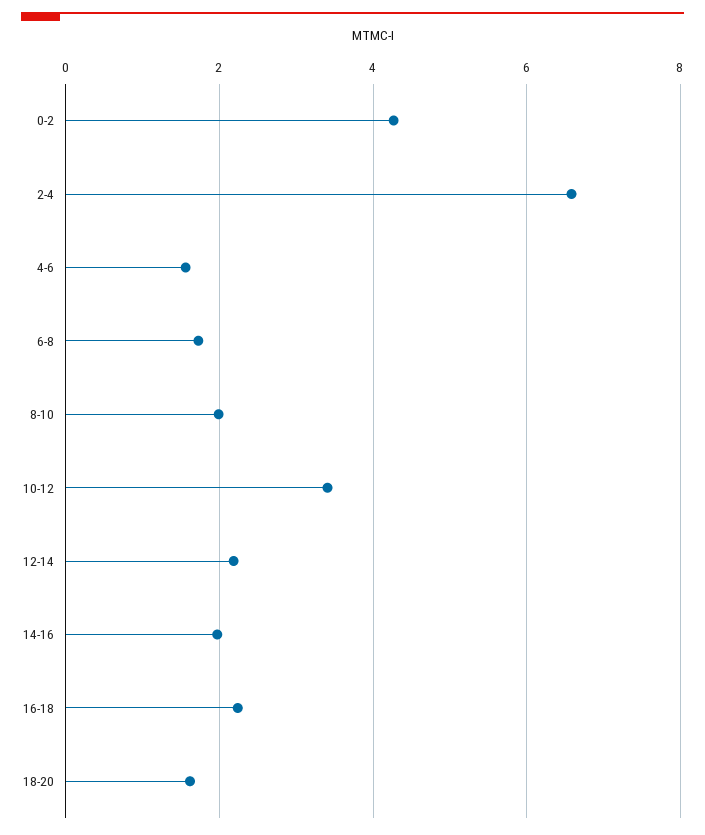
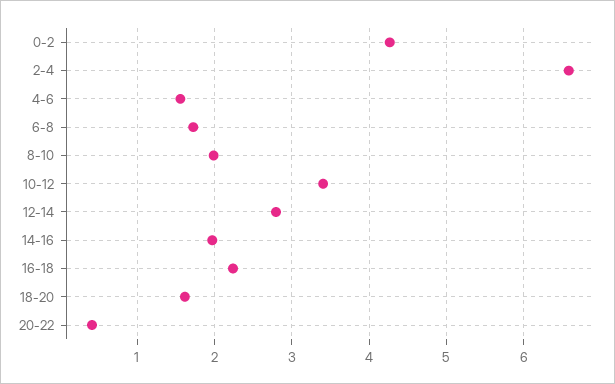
12-14: 2.2 -> 2.8
20-22: none -> 0.4

